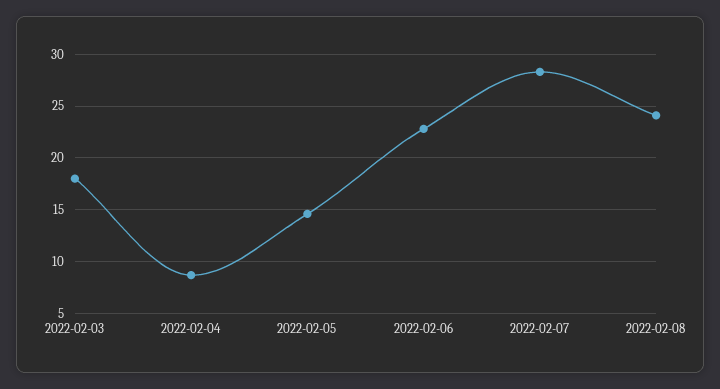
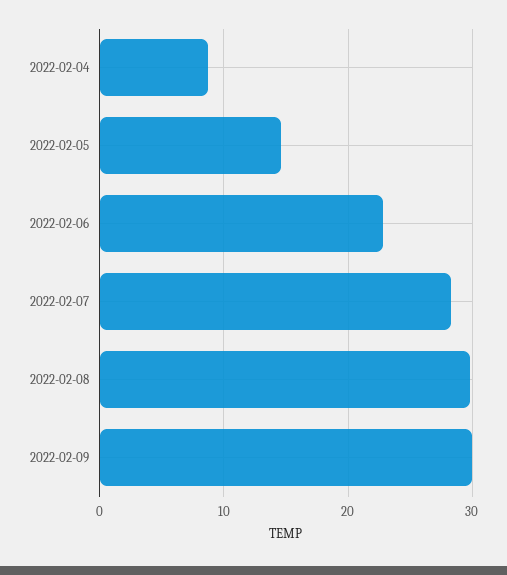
2022-02-03: 18 -> none
2022-02-08: 24 -> 30
2022-02-09: none -> 30

